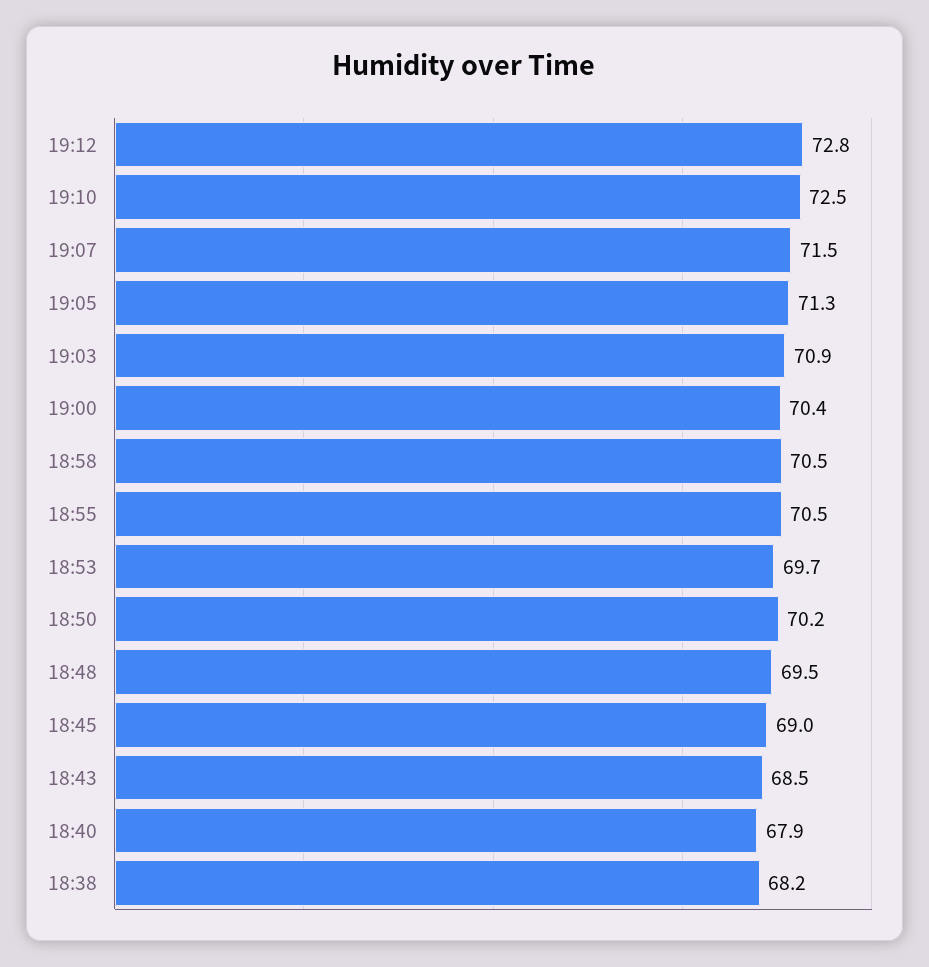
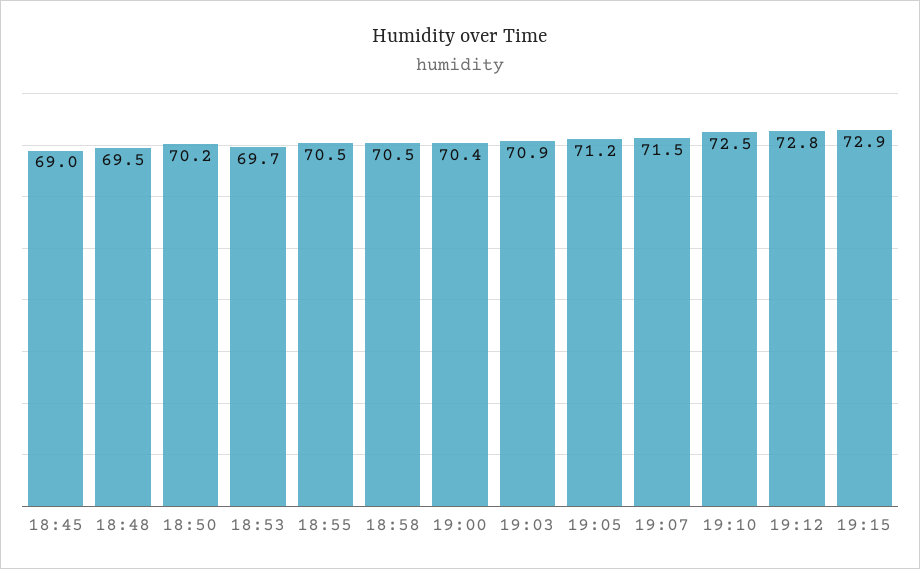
19:05: 71.3 -> 71.2
18:43: 68.5 -> none
18:40: 67.9 -> none
18:38: 68.2 -> none
19:15: none -> 72.9

